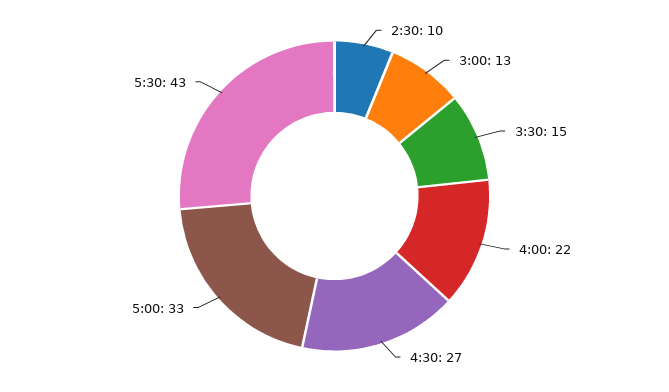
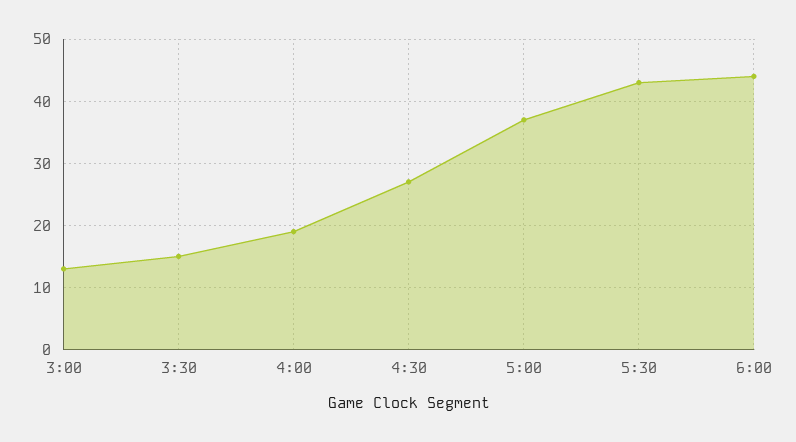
2:30: 10 -> none
4:00: 22 -> 19
5:00: 33 -> 37
6:00: none -> 44

